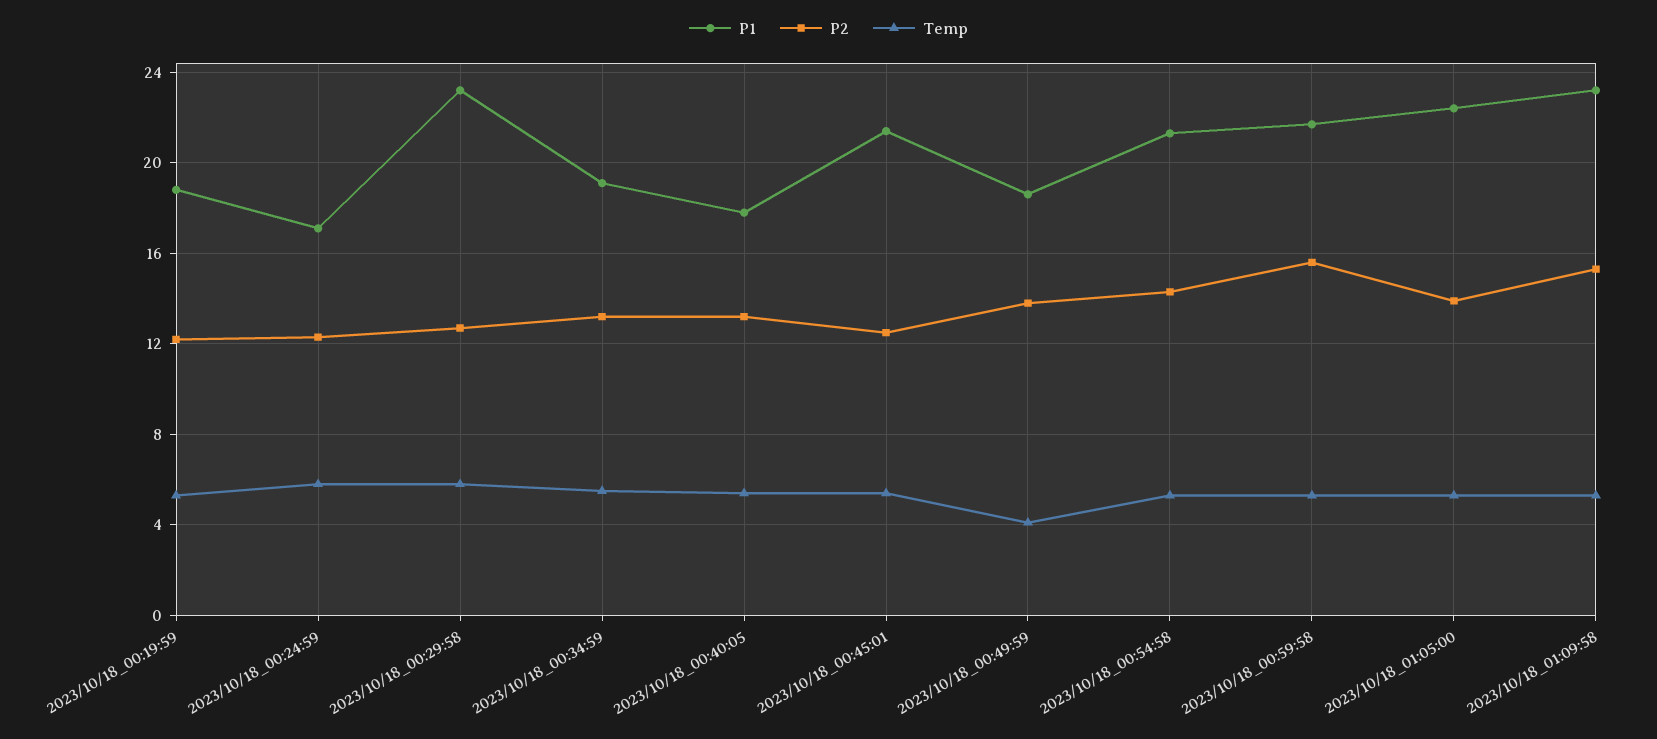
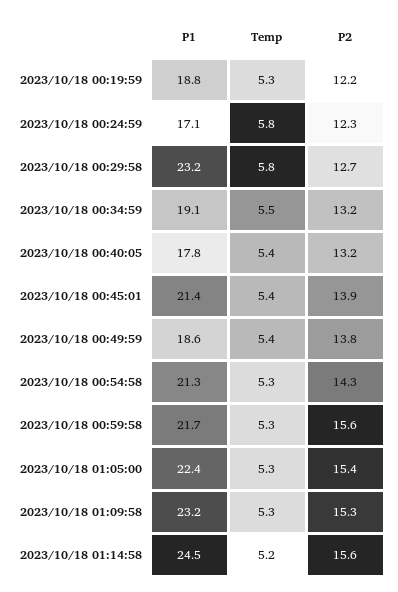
P2, 2023/10/18_00:45:01: 12.5 -> 13.9
Temp, 2023/10/18_00:49:59: 4 -> 5.4
P2, 2023/10/18_01:05:00: 14 -> 15.4
P1, 2023/10/18 01:14:58: none -> 24.5
Temp, 2023/10/18 01:14:58: none -> 5.2
P2, 2023/10/18 01:14:58: none -> 15.6

